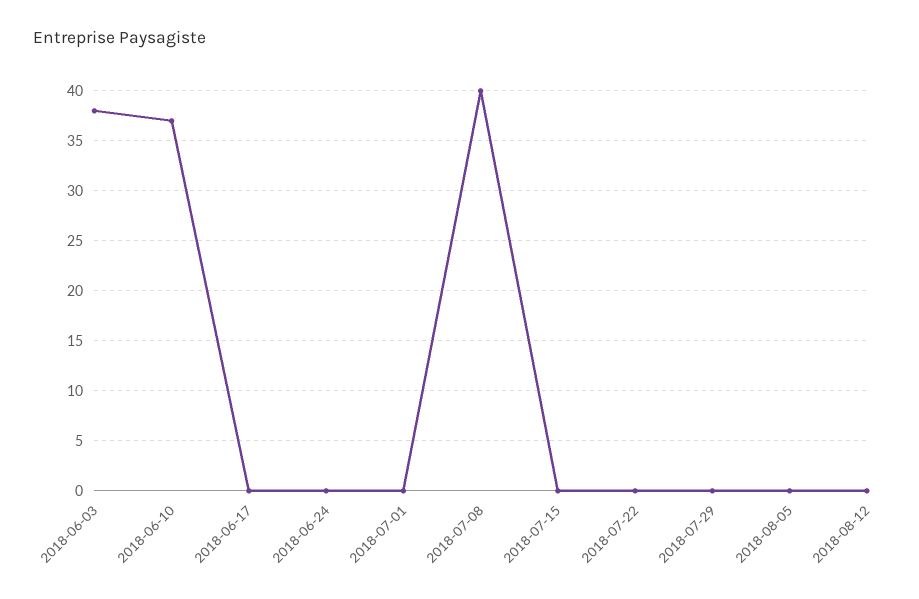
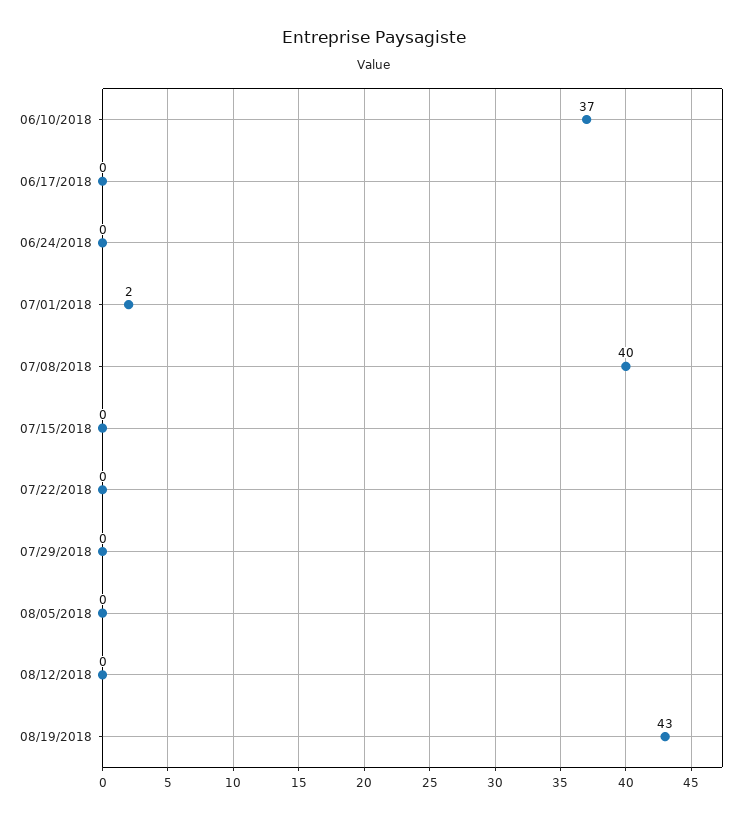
2018-06-03: 38 -> none
2018-07-01: 0 -> 2
08/19/2018: none -> 43

